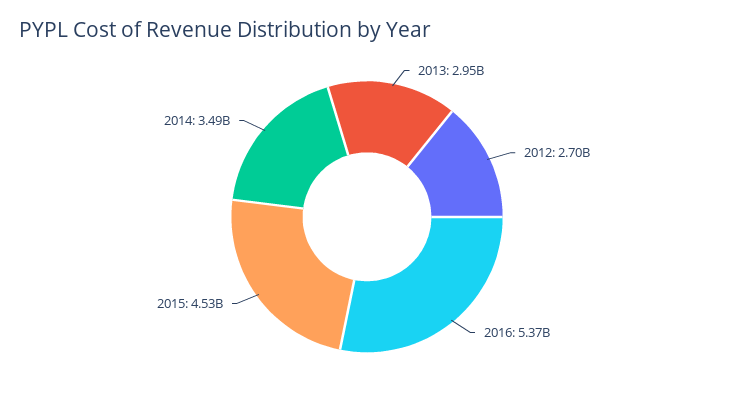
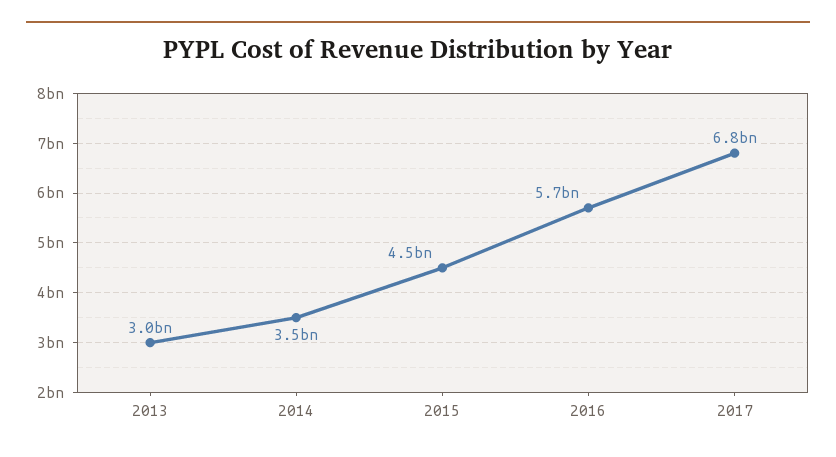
2012: 2700000000 -> none
2016: 5370000000 -> 5700000000
2017: none -> 6800000000

